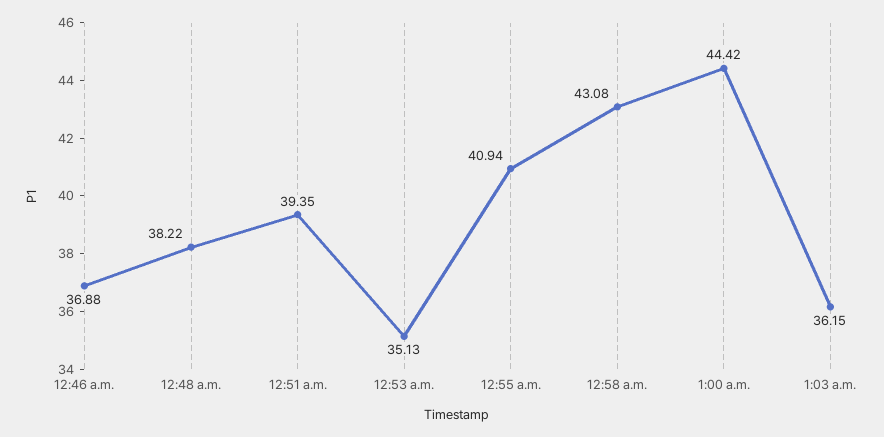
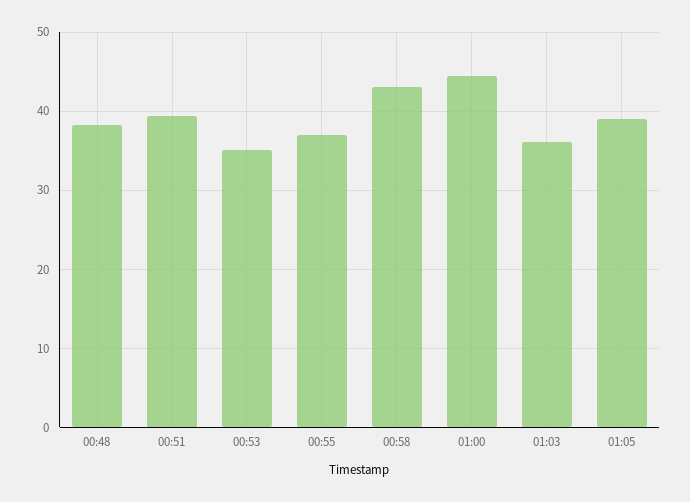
12:46 a.m.: 36.88 -> none
12:55 a.m.: 40.94 -> 37
01:05: none -> 39

